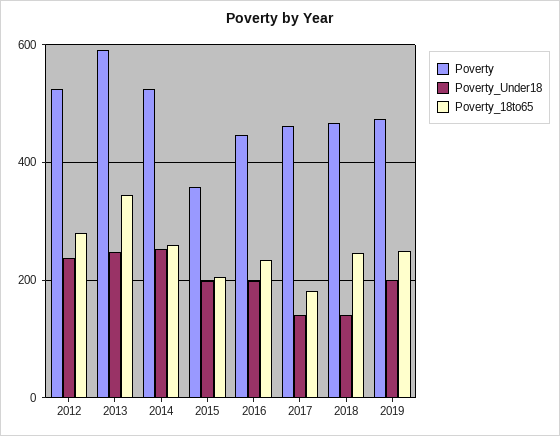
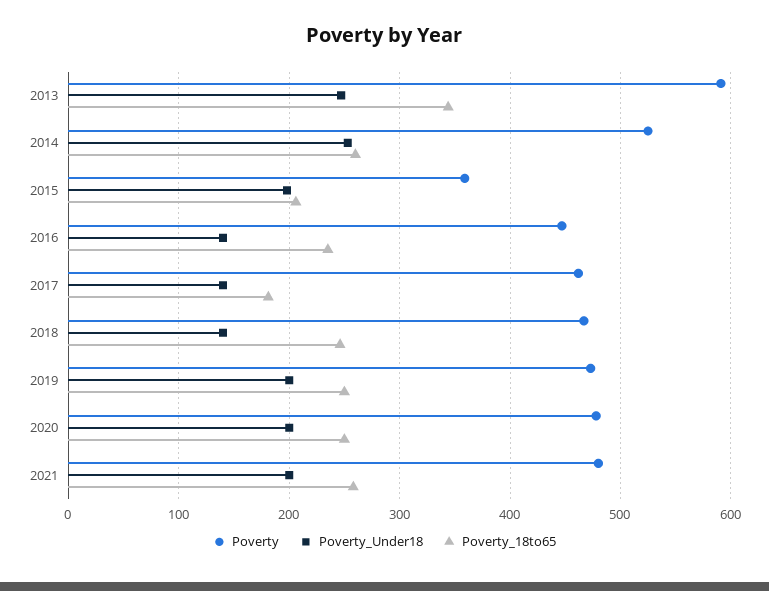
Poverty, 2012: 520 -> none
Poverty_Under18, 2012: 240 -> none
Poverty_18to65, 2012: 280 -> none
Poverty_Under18, 2016: 200 -> 140
Poverty, 2020: none -> 480
Poverty_Under18, 2020: none -> 200
Poverty_18to65, 2020: none -> 250
Poverty, 2021: none -> 480
Poverty_Under18, 2021: none -> 200
Poverty_18to65, 2021: none -> 260

